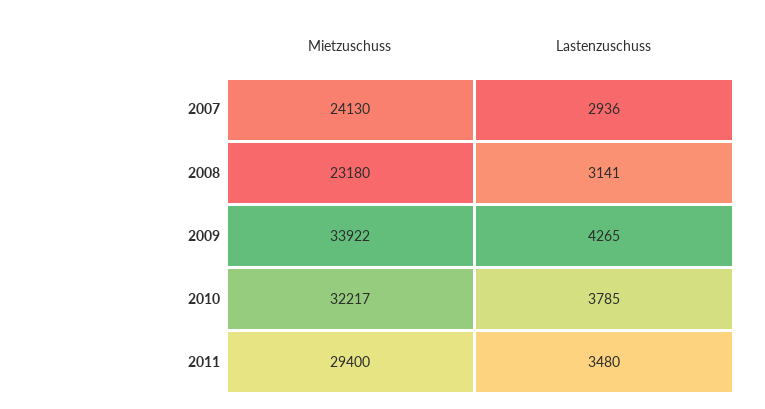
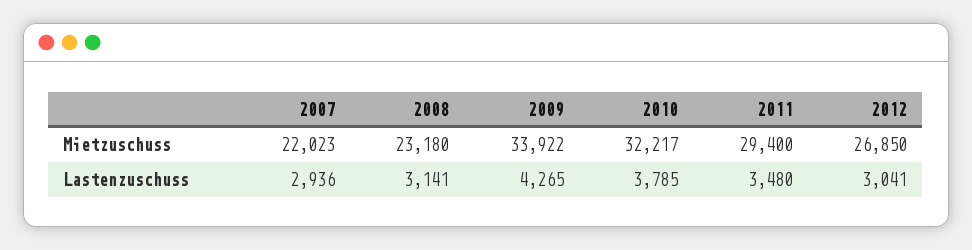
Mietzuschuss, 2007: 24130 -> 22023
Mietzuschuss, 2012: none -> 26850
Lastenzuschuss, 2012: none -> 3041

